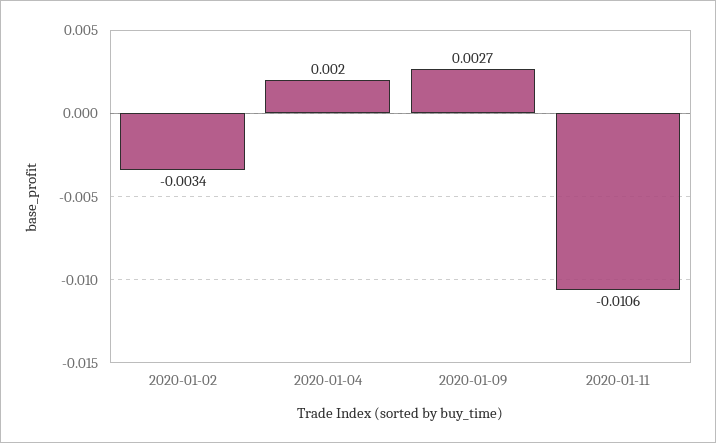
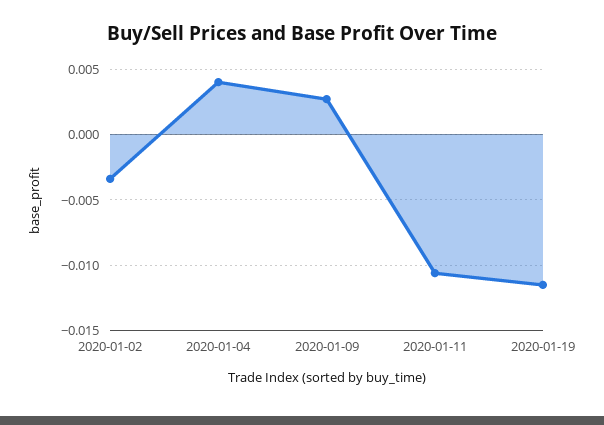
2020-01-04: 0.002 -> 0.004
2020-01-19: none -> -0.0115

